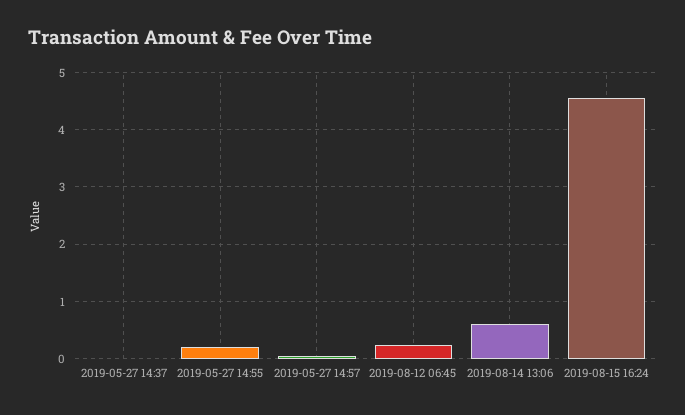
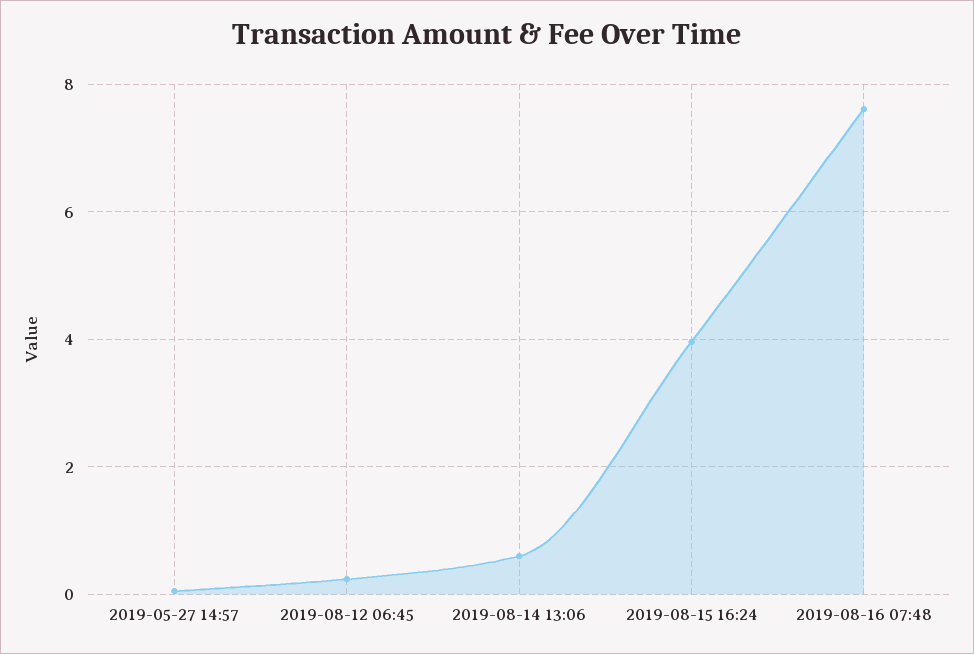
2019-05-27 14:37: 0 -> none
2019-05-27 14:55: 0.2 -> none
2019-08-15 16:24: 4.6 -> 4
2019-08-16 07:48: none -> 7.6

